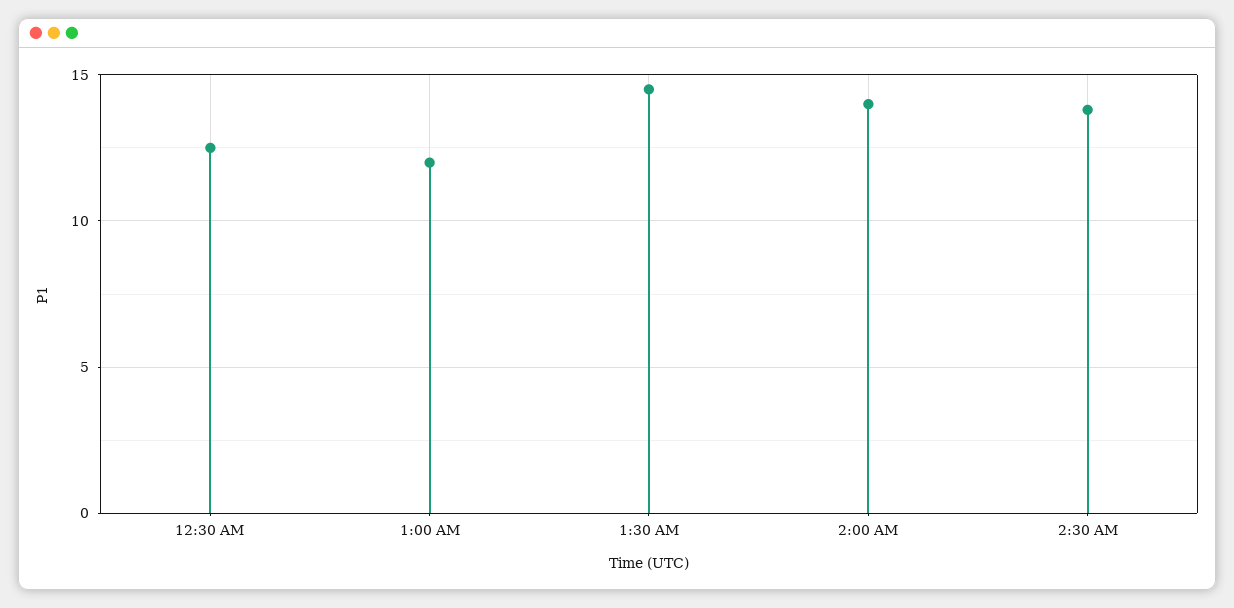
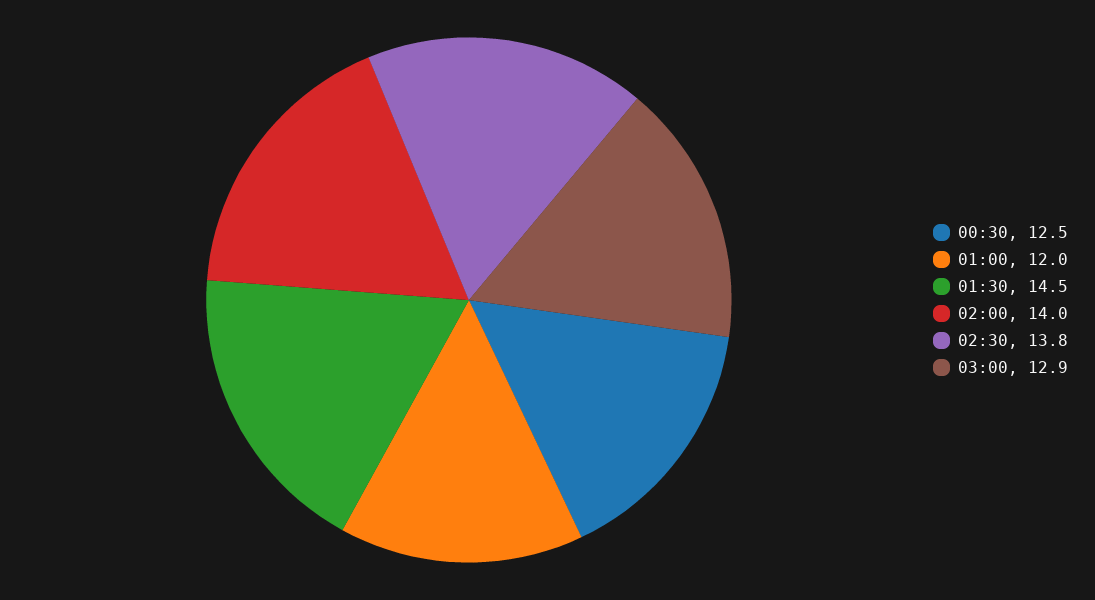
03:00: none -> 12.9

